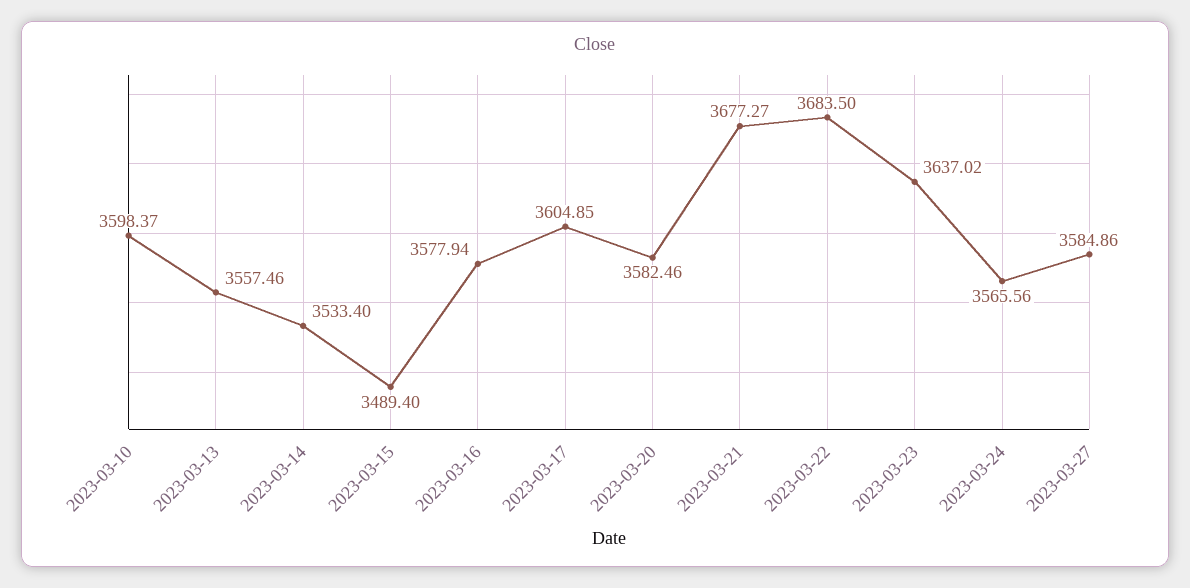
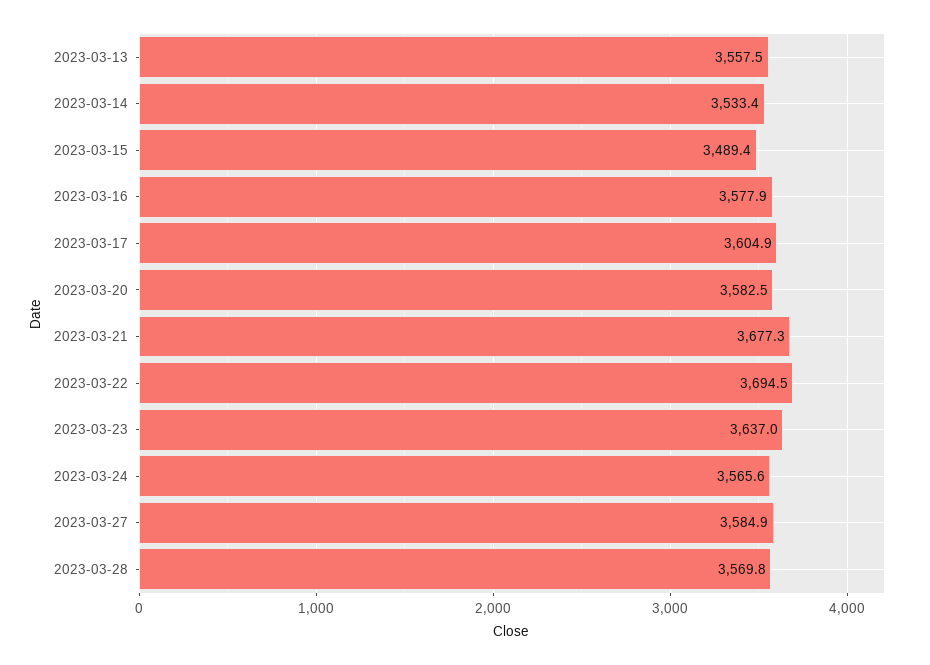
2023-03-10: 3598.37 -> none
2023-03-22: 3683.5 -> 3694.5
2023-03-28: none -> 3569.8

